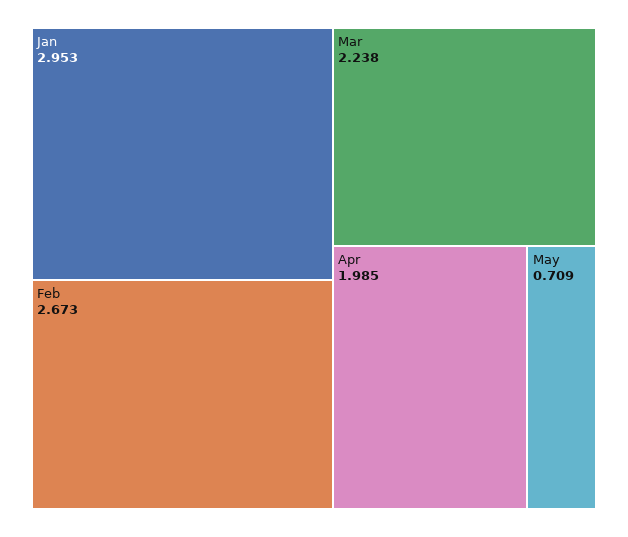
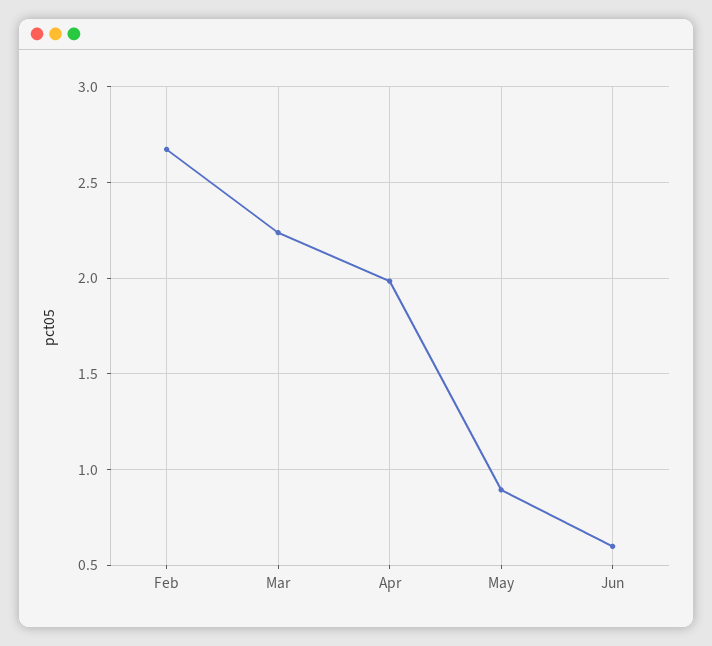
Jan: 2.953 -> none
May: 0.709 -> 0.9
Jun: none -> 0.6

